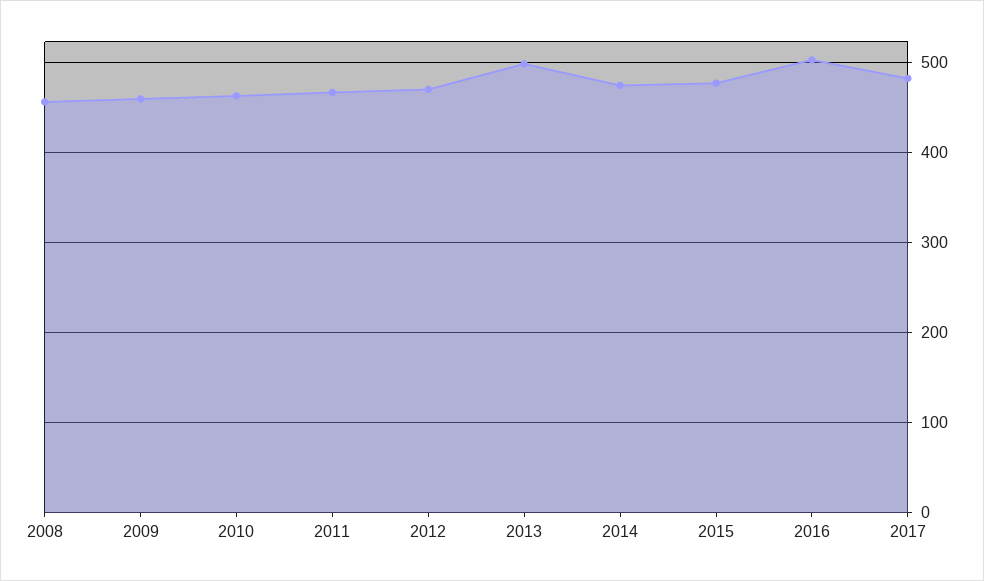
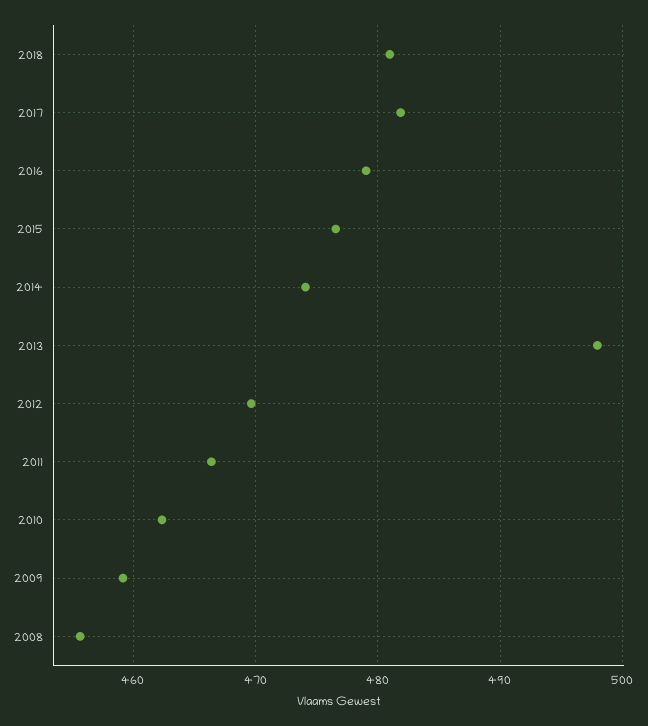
2016: 500 -> 479
2018: none -> 481

